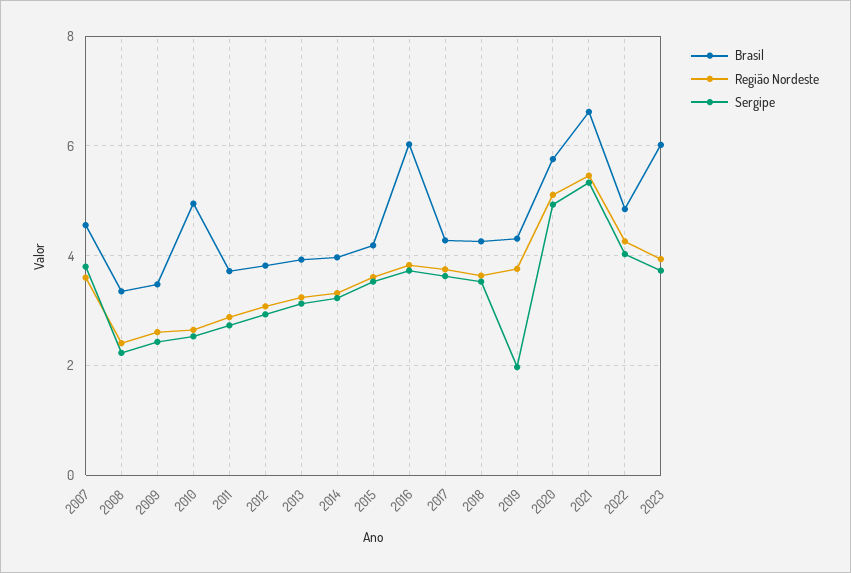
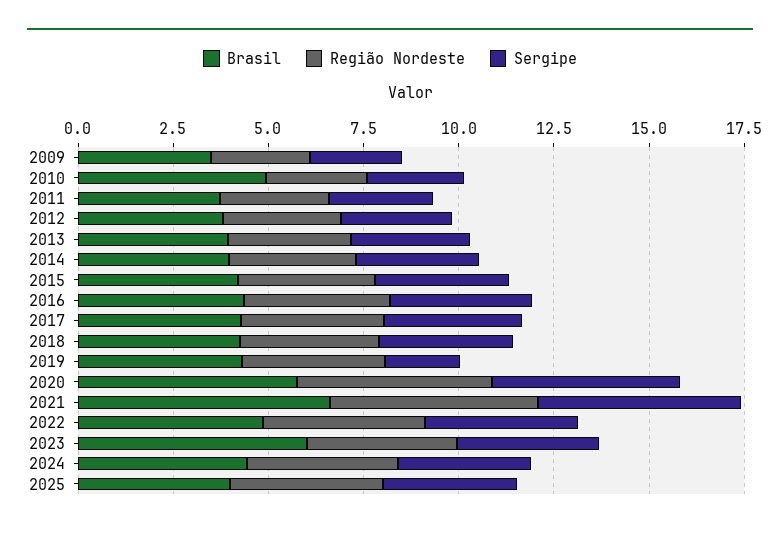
Brasil, 2007: 4.6 -> none
Região Nordeste, 2007: 3.6 -> none
Sergipe, 2007: 3.8 -> none
Brasil, 2008: 3.4 -> none
Região Nordeste, 2008: 2.4 -> none
Sergipe, 2008: 2.2 -> none
Brasil, 2016: 6 -> 4.5
Brasil, 2024: none -> 4.5
Região Nordeste, 2024: none -> 4
Sergipe, 2024: none -> 3.5
Brasil, 2025: none -> 4
Região Nordeste, 2025: none -> 4
Sergipe, 2025: none -> 3.5

